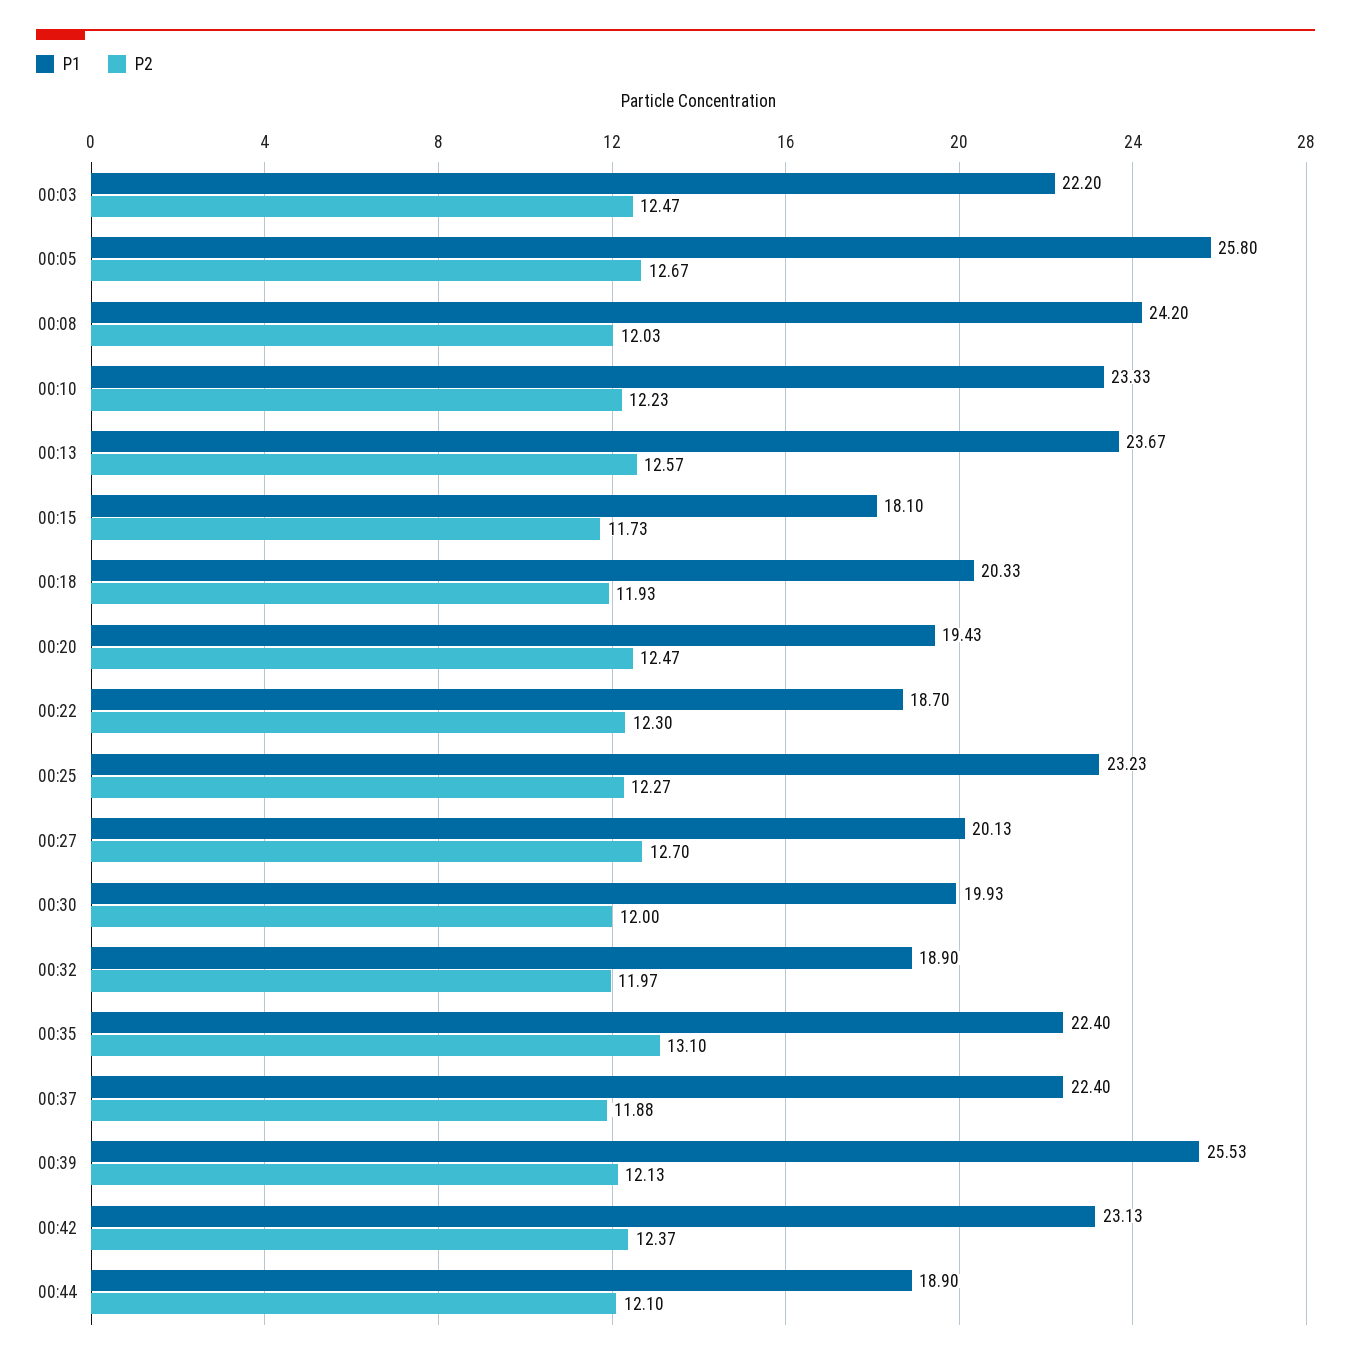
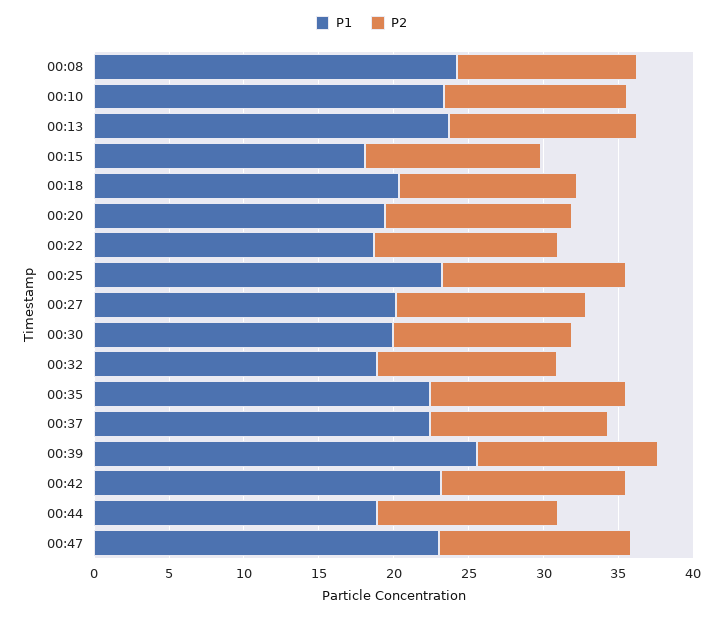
P1, 00:03: 22.2 -> none
P2, 00:03: 12.47 -> none
P1, 00:05: 25.8 -> none
P2, 00:05: 12.67 -> none
P1, 00:47: none -> 23
P2, 00:47: none -> 13

